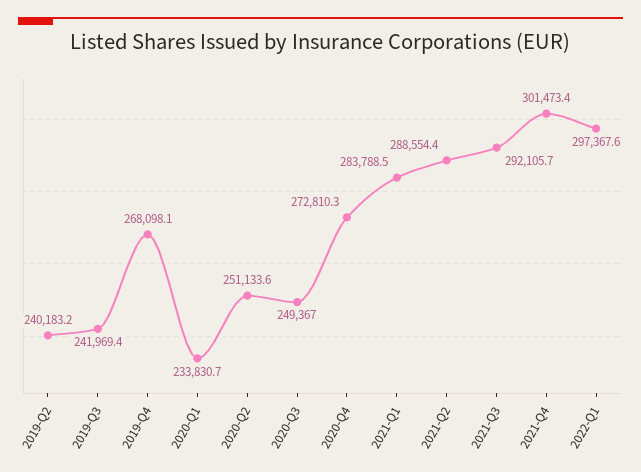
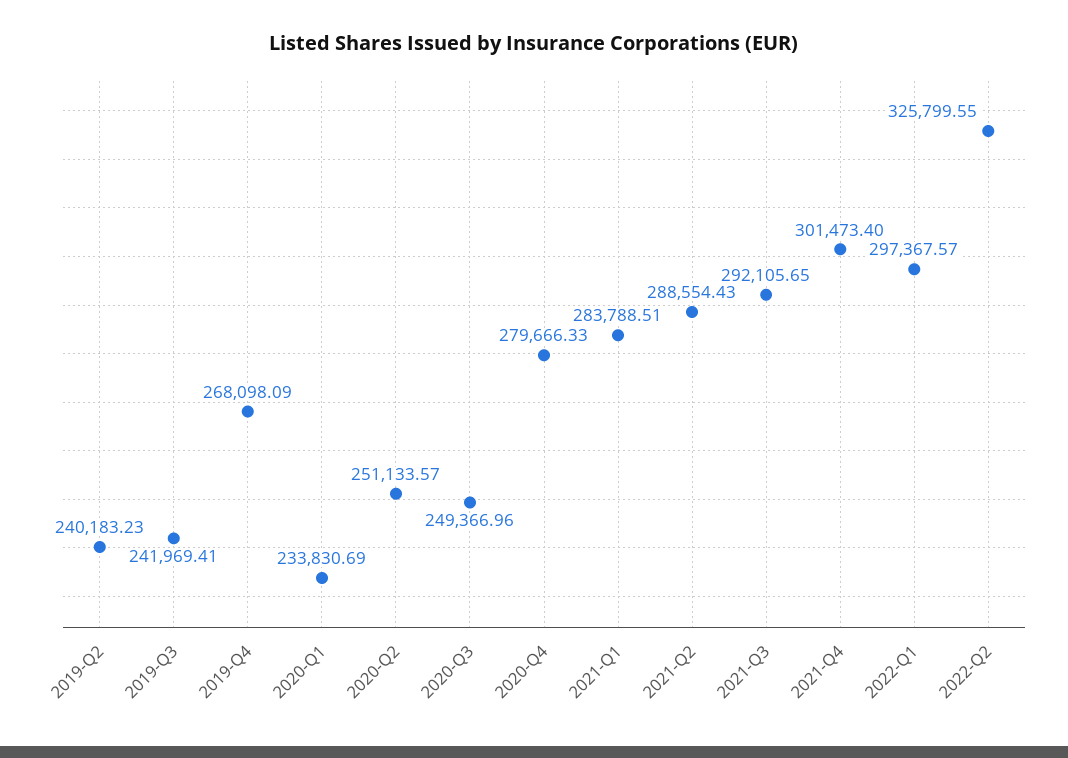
2020-Q4: 272810.3 -> 279666.33
2022-Q2: none -> 325799.55

